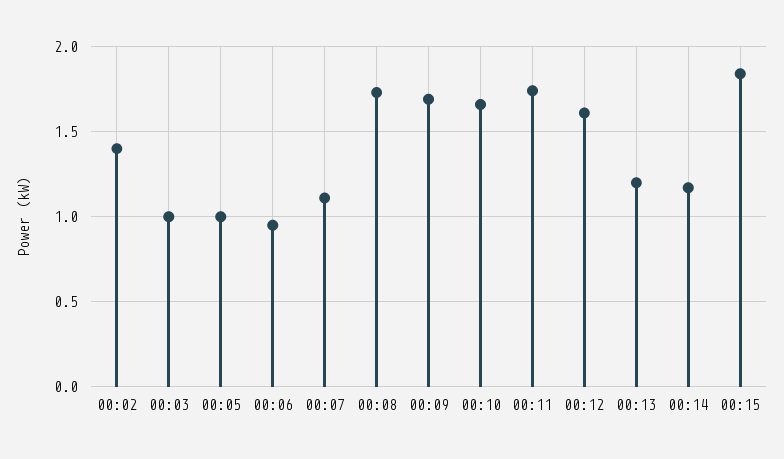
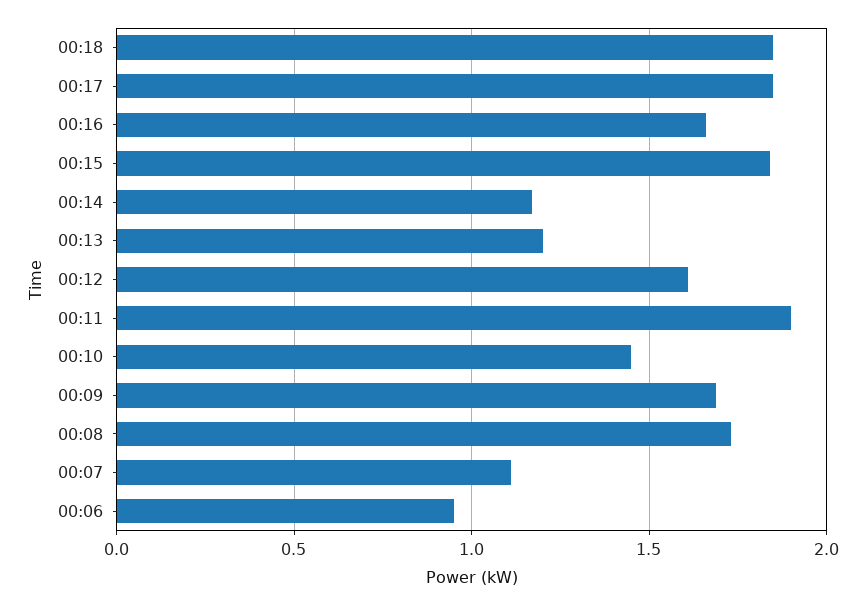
00:02: 1.4 -> none
00:03: 1 -> none
00:05: 1 -> none
00:10: 1.65 -> 1.45
00:11: 1.75 -> 1.9
00:18: none -> 1.85
00:17: none -> 1.85
00:16: none -> 1.65

